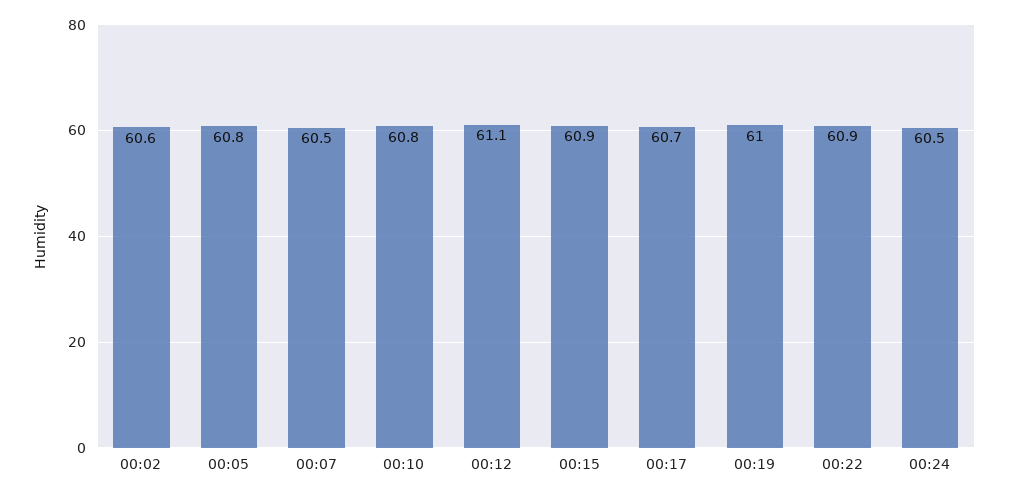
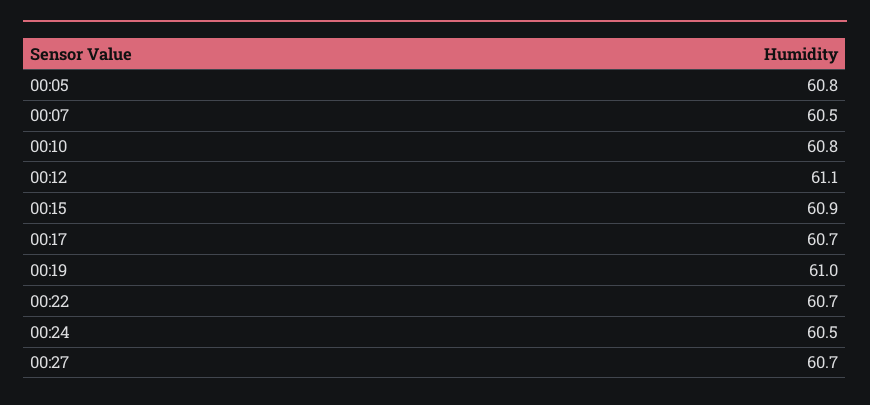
00:02: 60.6 -> none
00:22: 60.9 -> 60.7
00:27: none -> 60.7

